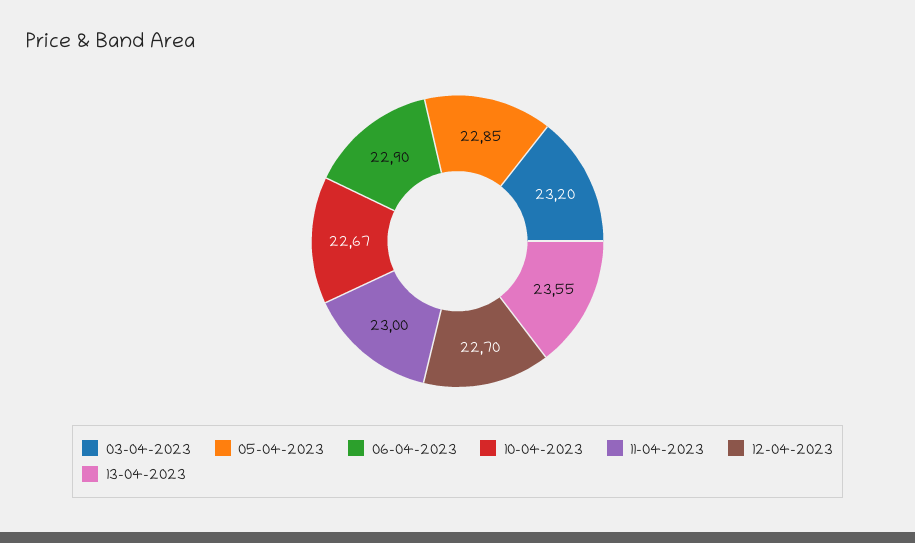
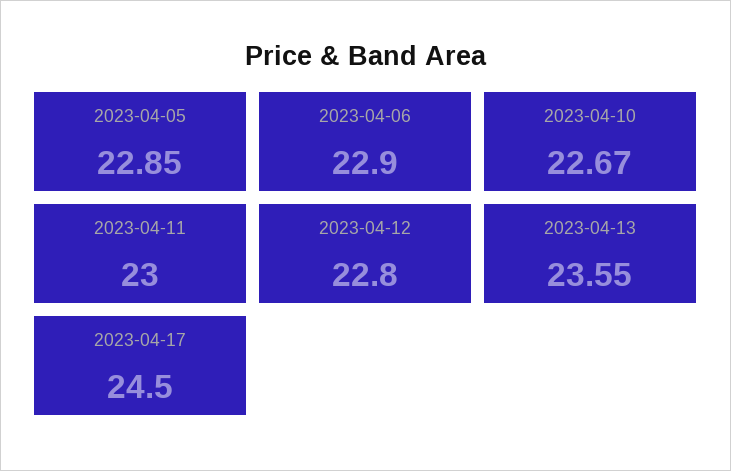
03-04-2023: 23.2 -> none
12-04-2023: 22.7 -> 22.8
2023-04-17: none -> 24.5

